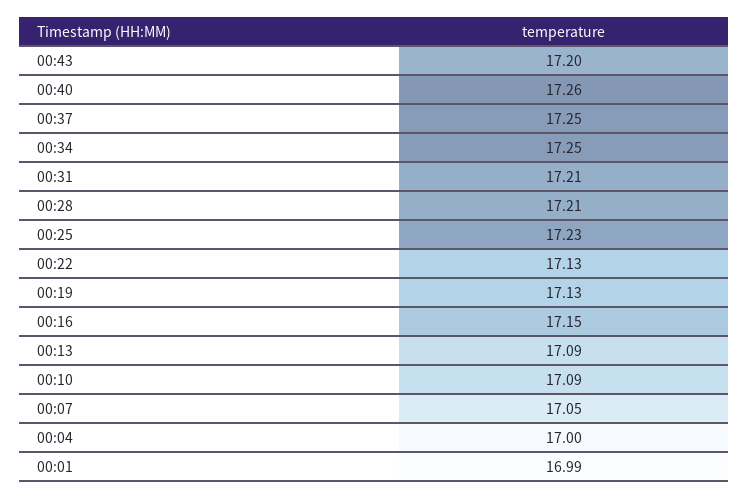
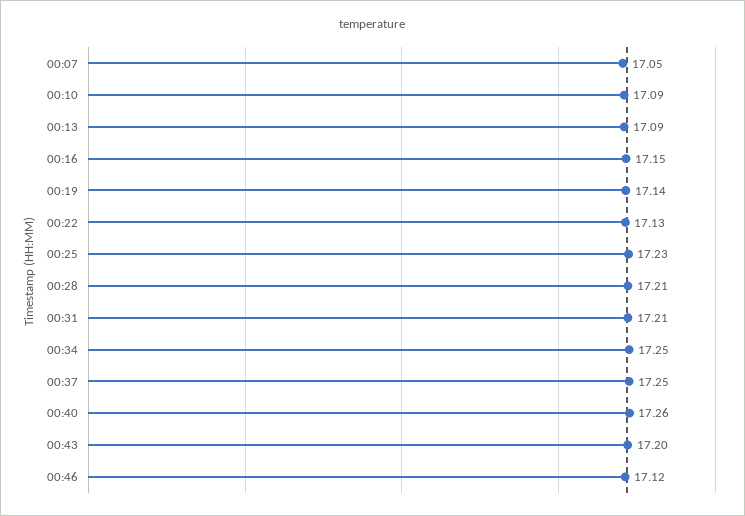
00:19: 17.13 -> 17.14
00:04: 17 -> none
00:01: 16.99 -> none
00:46: none -> 17.12

